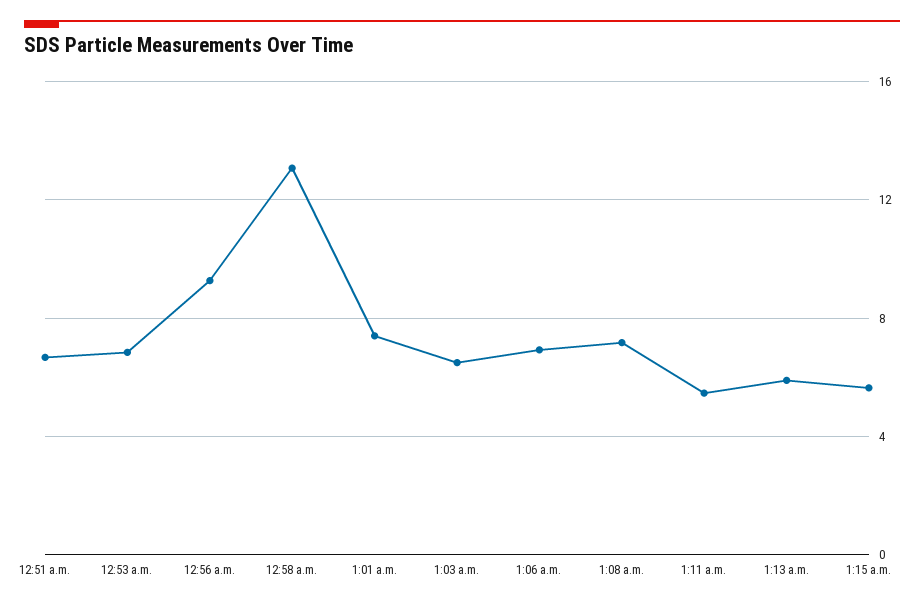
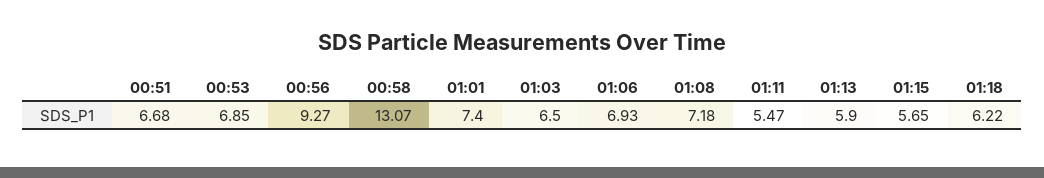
01:18: none -> 6.22

